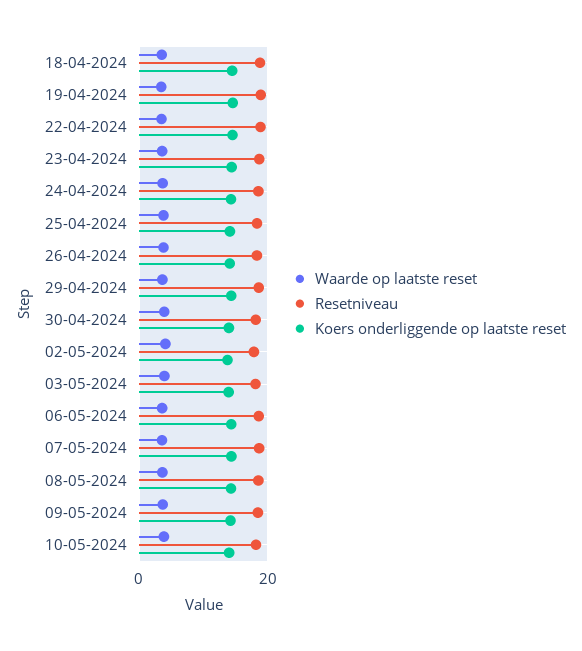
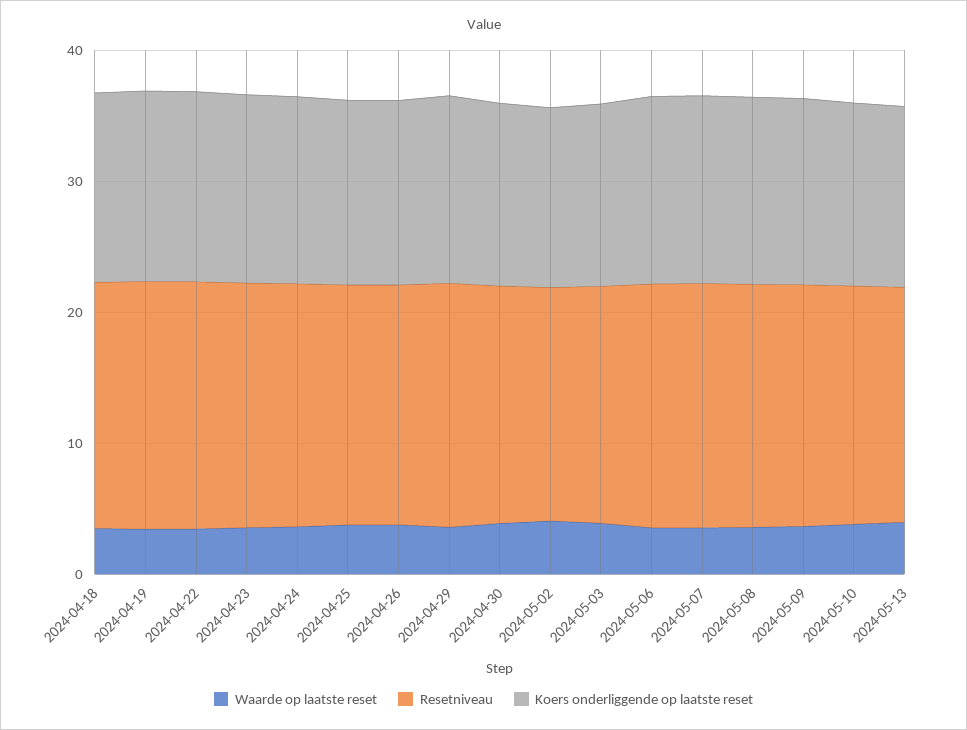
Waarde op laatste reset, 2024-05-13: none -> 4
Resetniveau, 2024-05-13: none -> 18
Koers onderliggende op laatste reset, 2024-05-13: none -> 14

